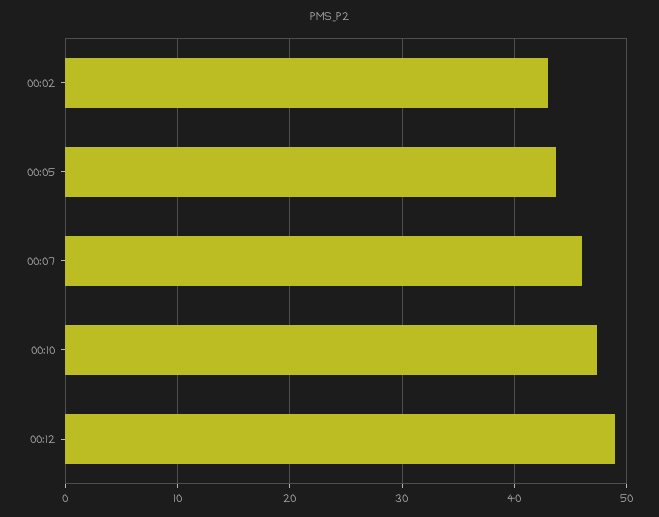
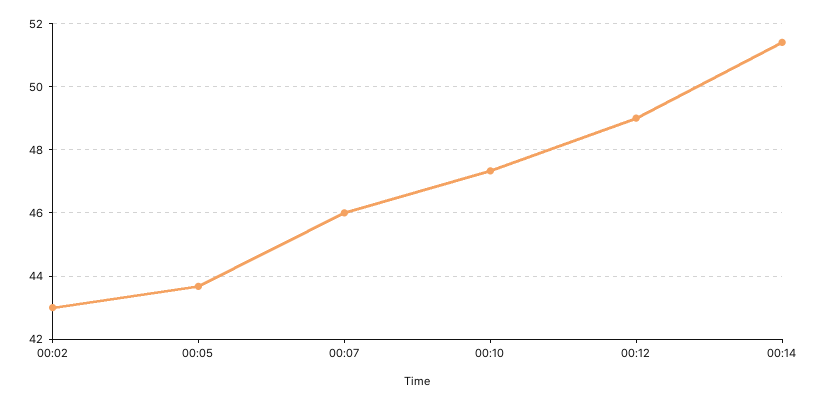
00:14: none -> 51.4

